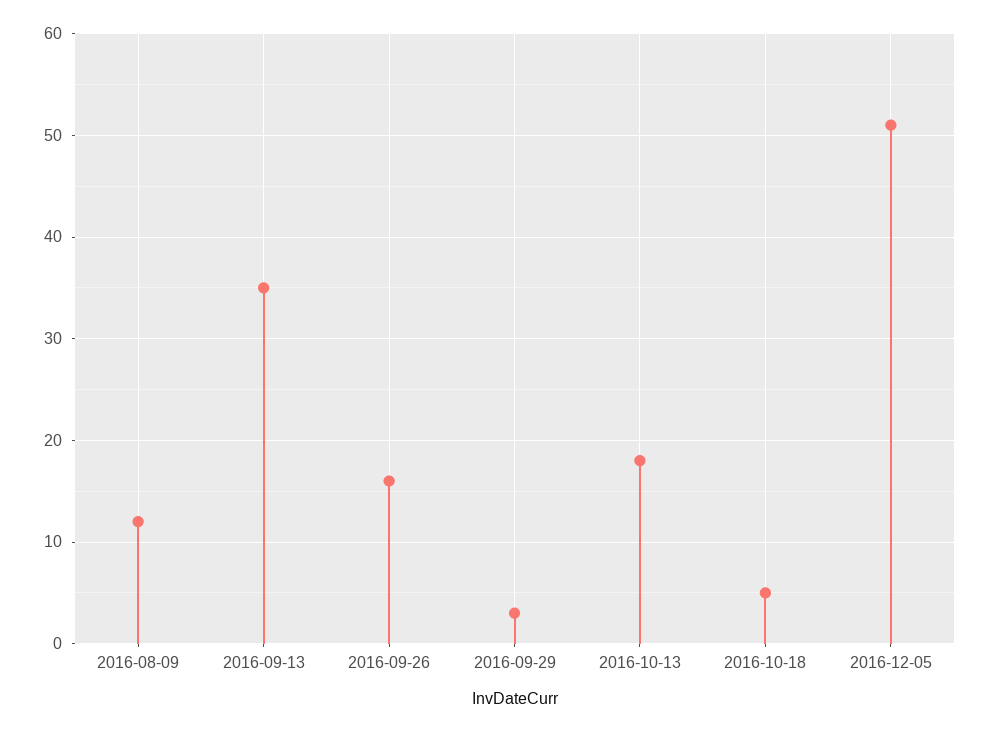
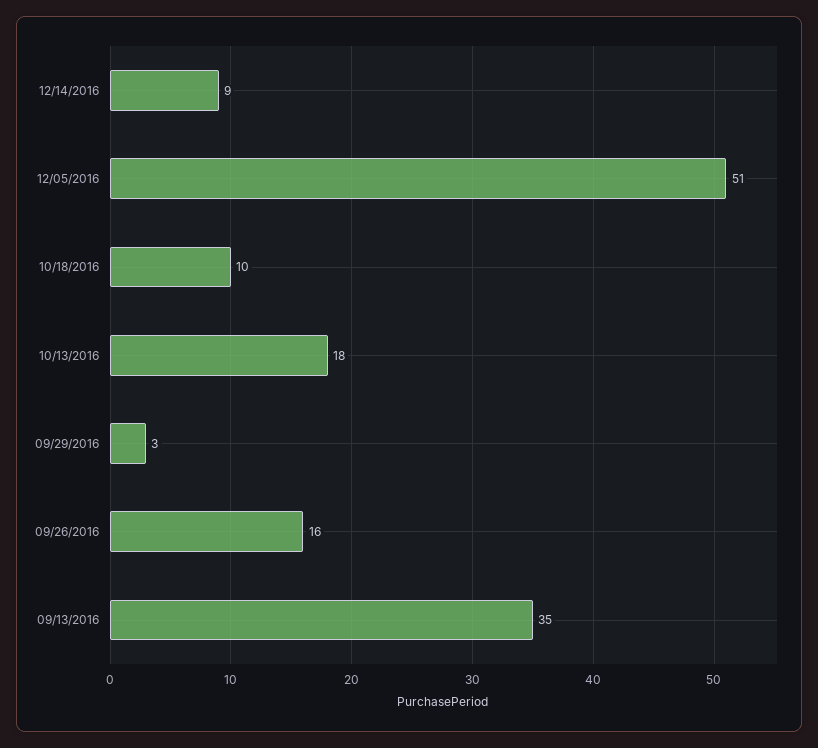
2016-08-09: 12 -> none
2016-10-18: 5 -> 10
12/14/2016: none -> 9

